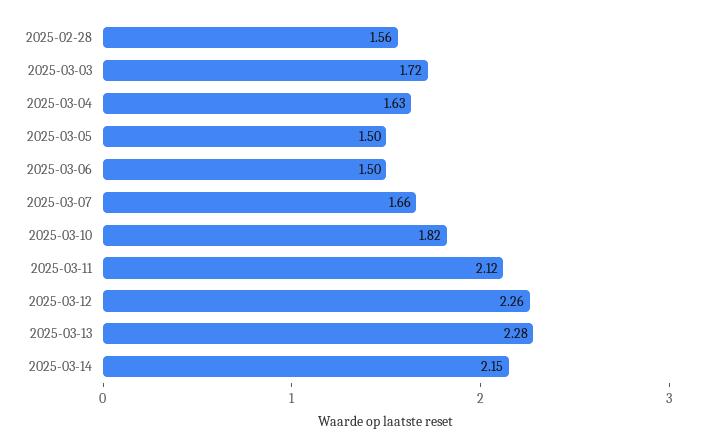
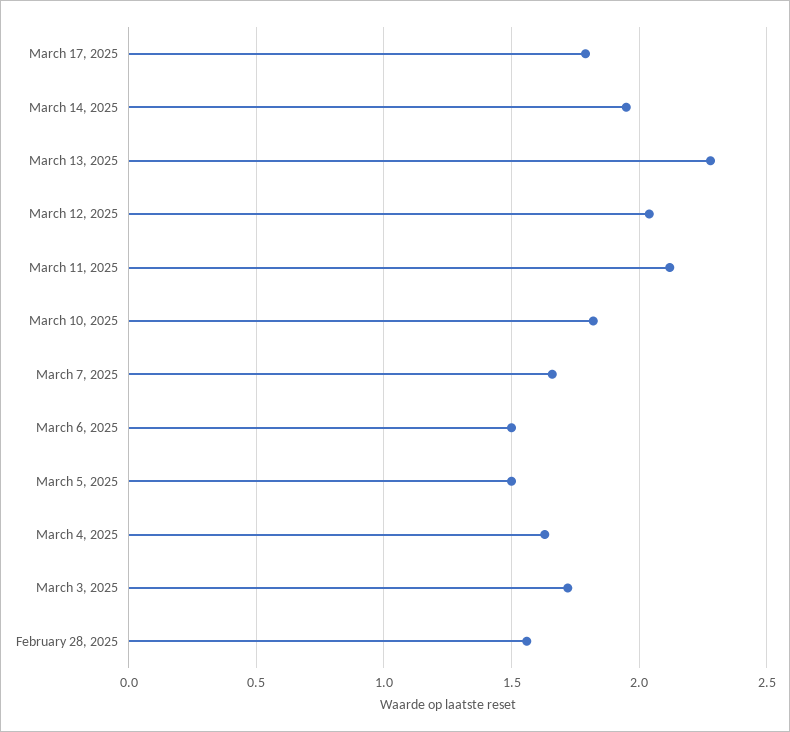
2025-03-12: 2.26 -> 2.05
2025-03-14: 2.15 -> 1.95
March 17, 2025: none -> 1.8

